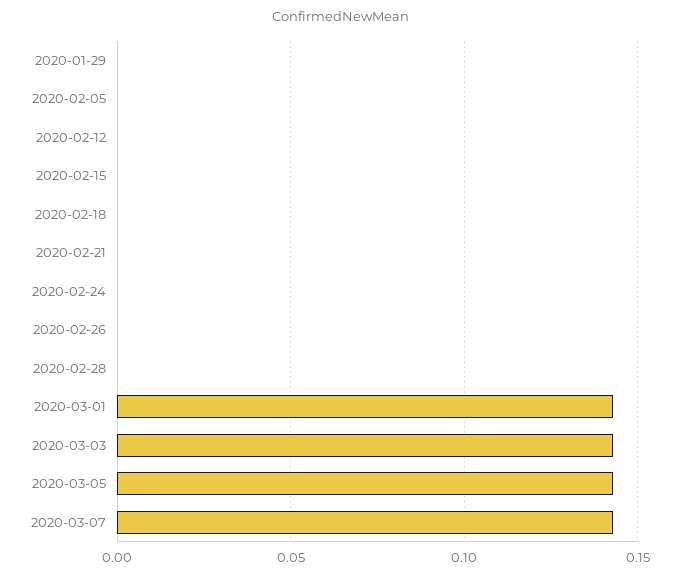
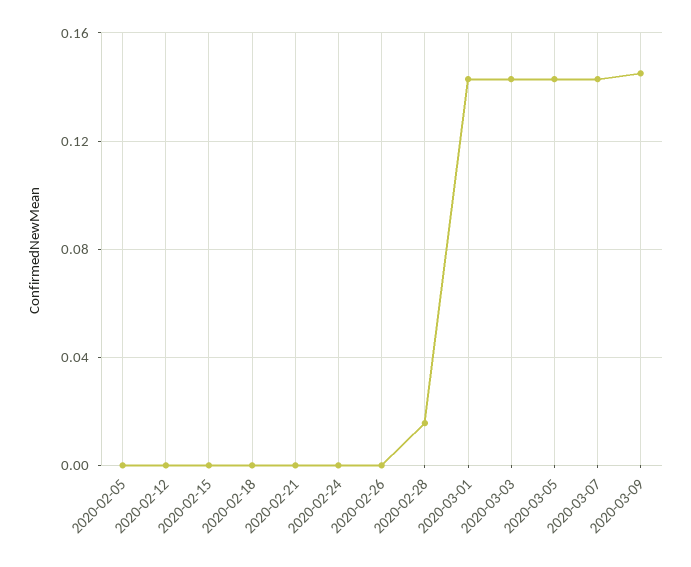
2020-01-29: 0 -> none
2020-02-28: 0 -> 0.015
2020-03-09: none -> 0.145

